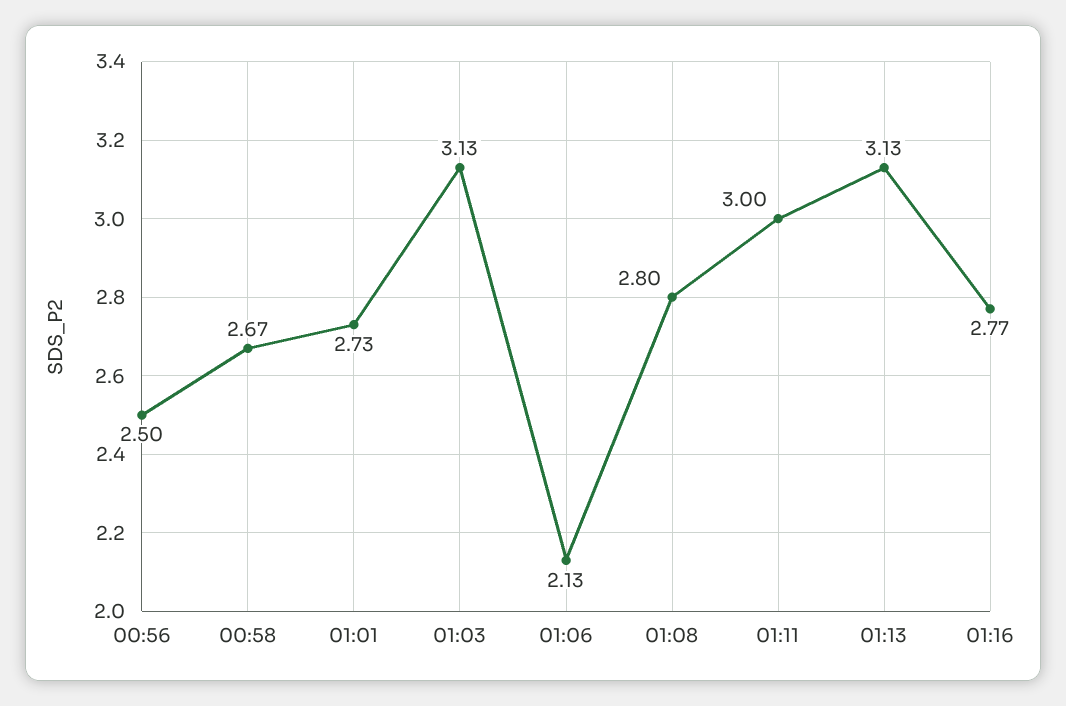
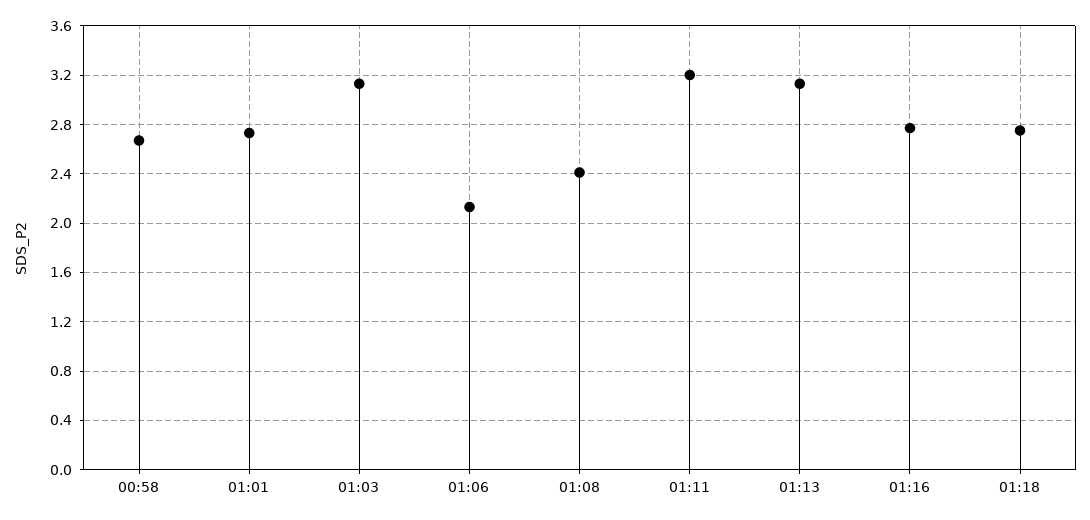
00:56: 2.5 -> none
01:08: 2.8 -> 2.4
01:11: 3 -> 3.2
01:18: none -> 2.75

